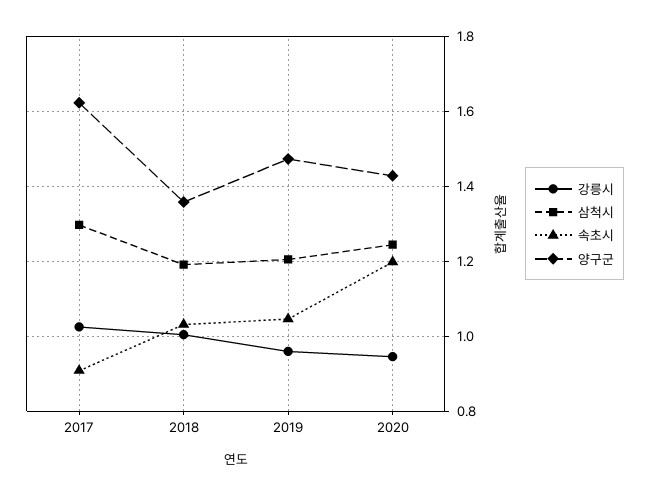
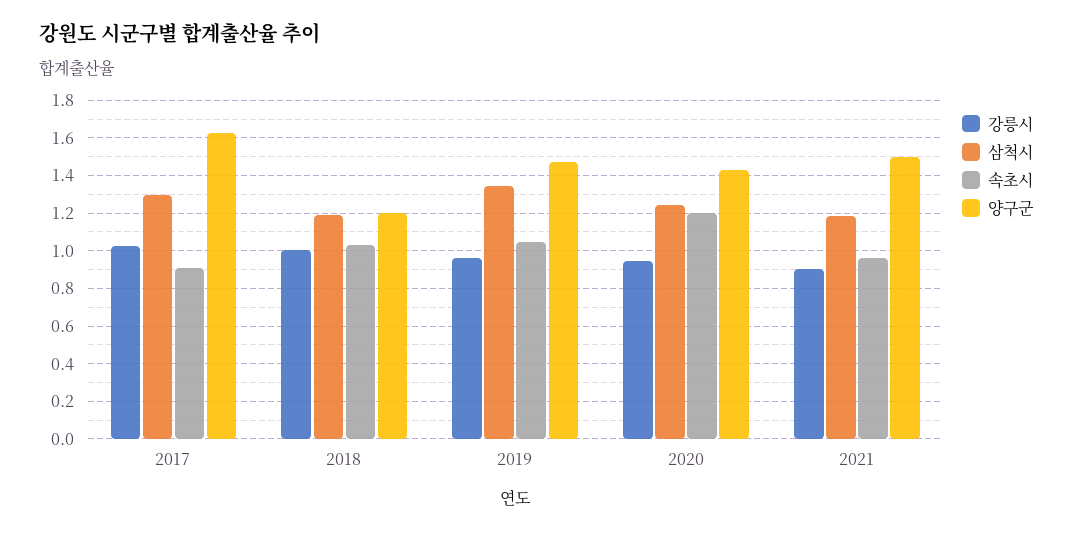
양구군, 2018: 1.36 -> 1.2
삼척시, 2019: 1.2 -> 1.35
강릉시, 2021: none -> 0.9
삼척시, 2021: none -> 1.2
속초시, 2021: none -> 0.95
양구군, 2021: none -> 1.5

